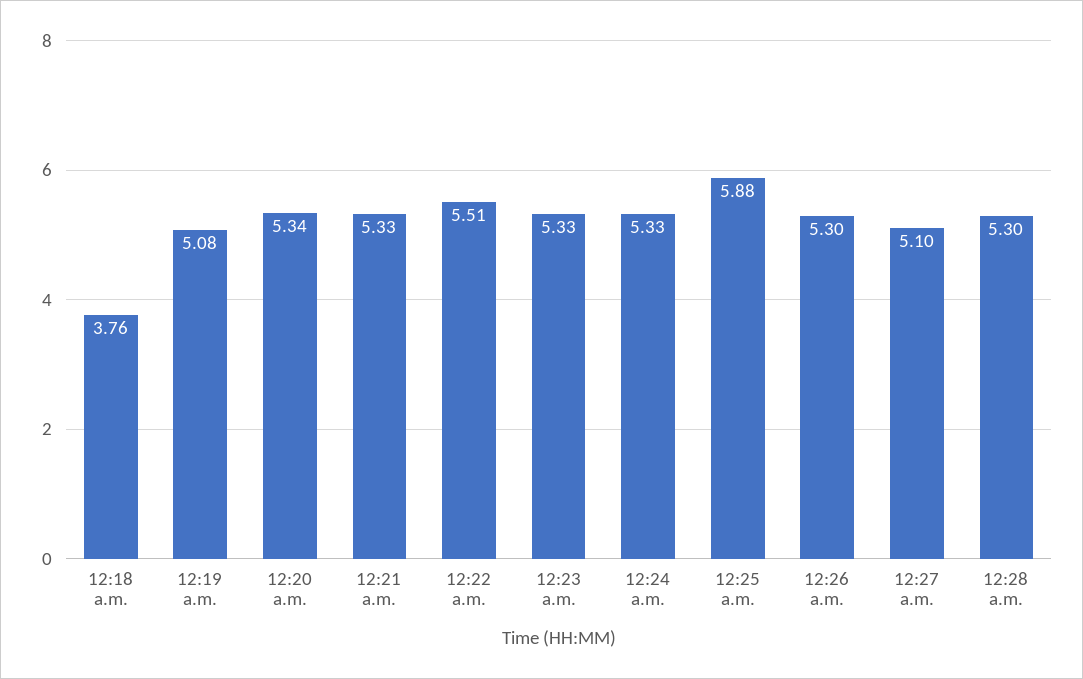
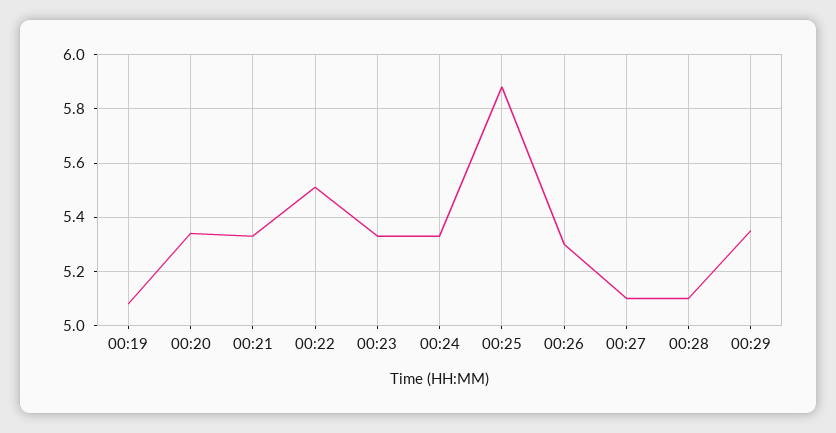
12:18 a.m.: 3.76 -> none
12:28 a.m.: 5.3 -> 5.1
00:29: none -> 5.35

